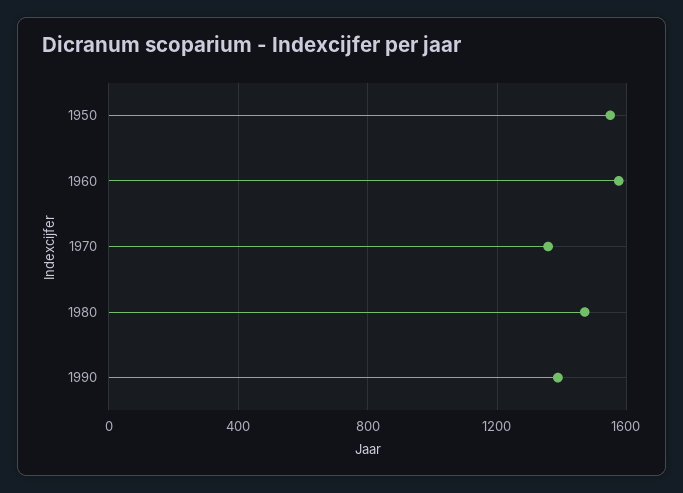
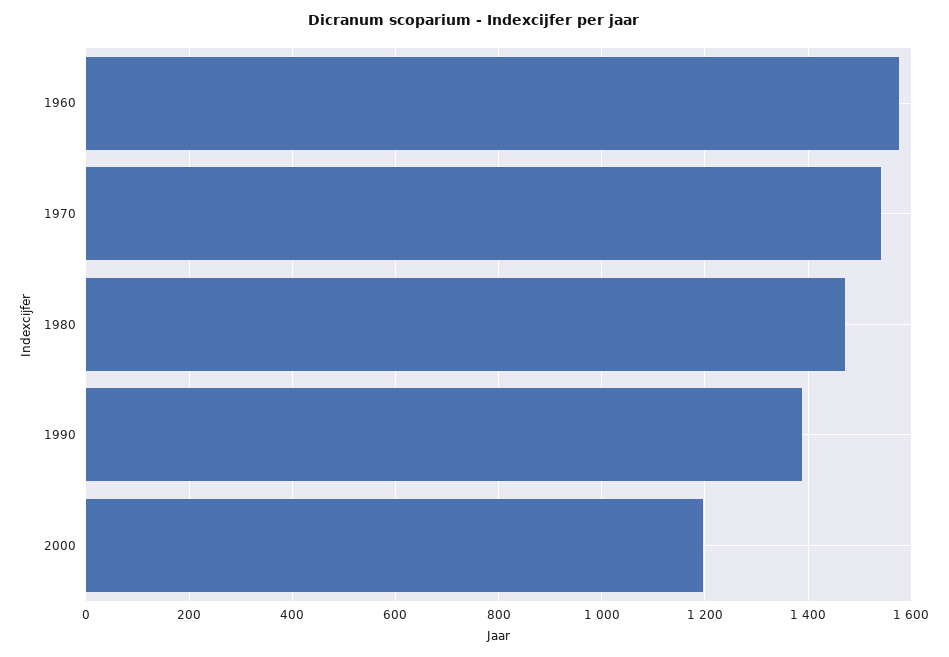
1950: 1550 -> none
1970: 1350 -> 1540
2000: none -> 1200

